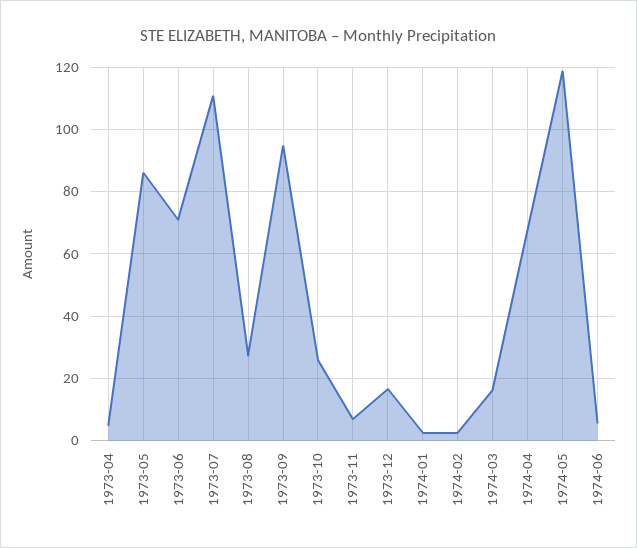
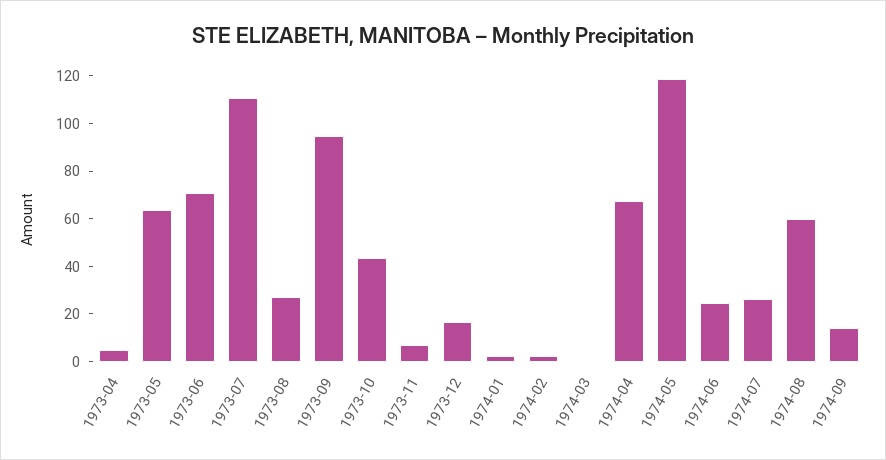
1973-05: 86 -> 65
1973-10: 26 -> 45
1974-03: 16 -> 0
1974-06: 6 -> 25
1974-07: none -> 25
1974-08: none -> 60
1974-09: none -> 15

